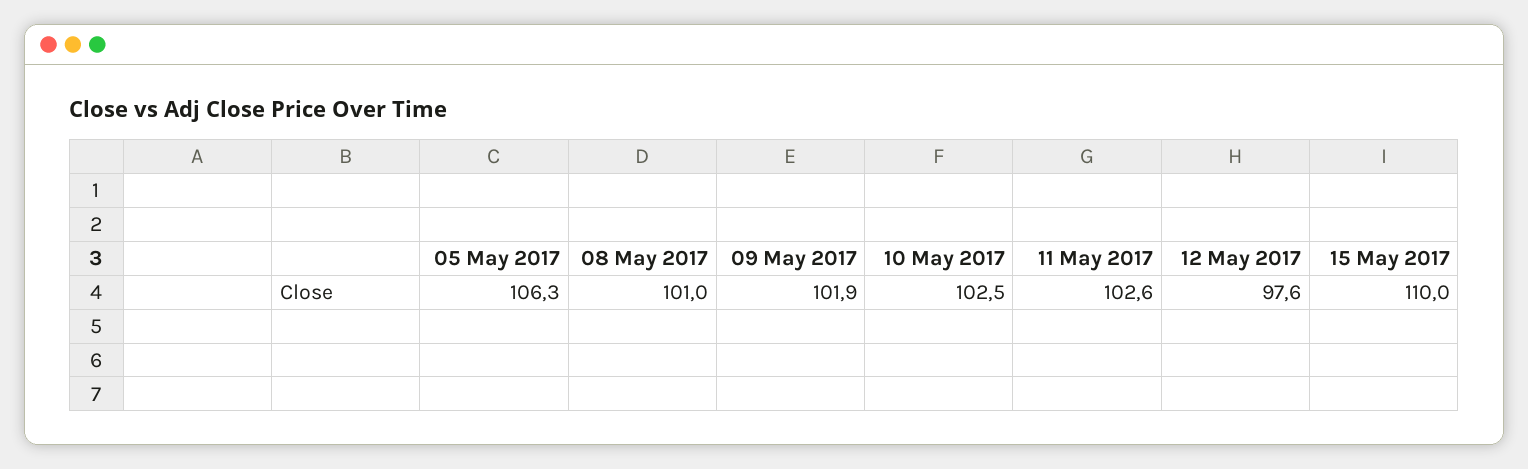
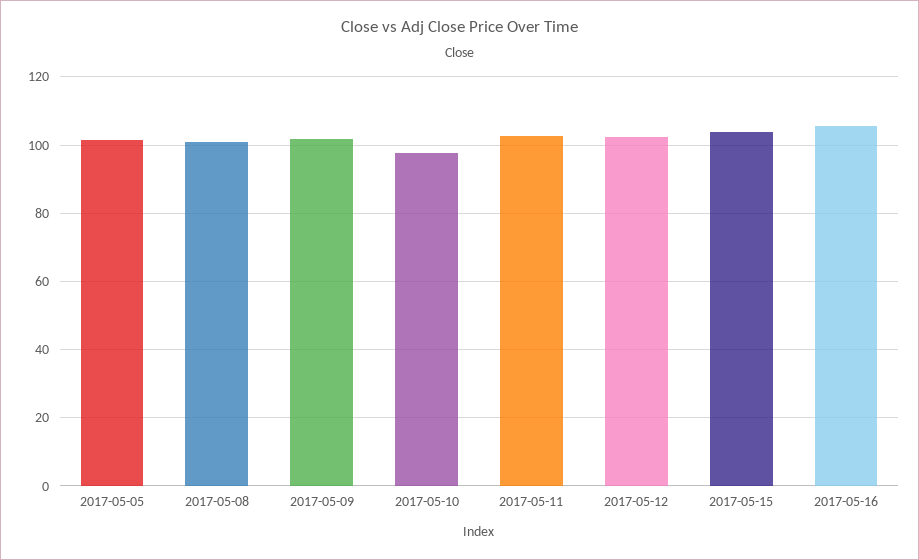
05 May 2017: 106.3 -> 102
10 May 2017: 102.5 -> 98
12 May 2017: 97.6 -> 102
15 May 2017: 110 -> 104
2017-05-16: none -> 106

